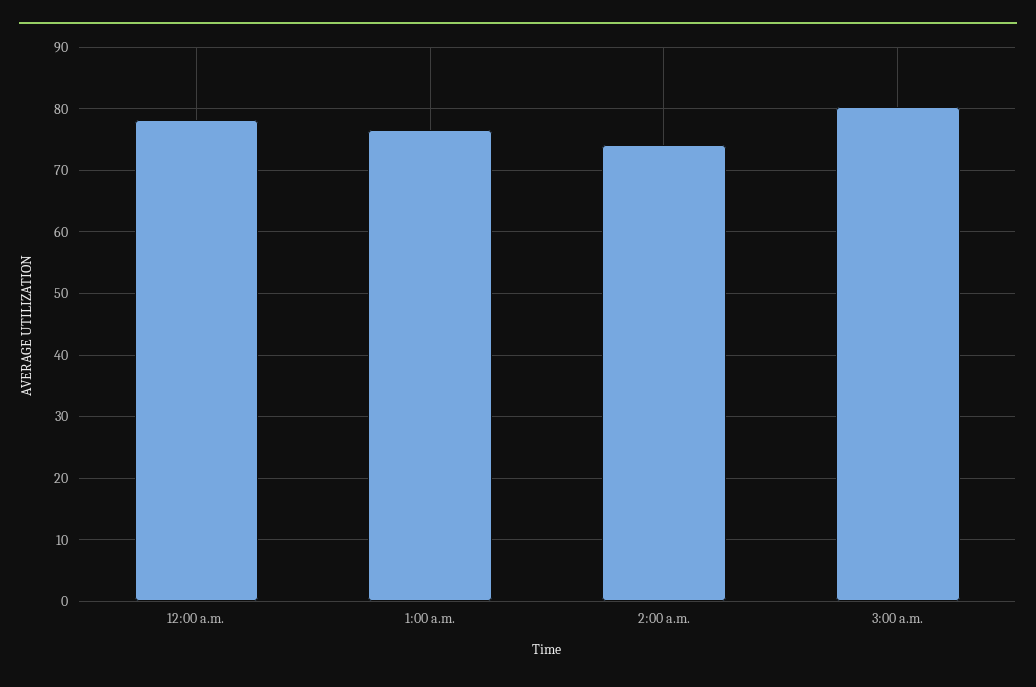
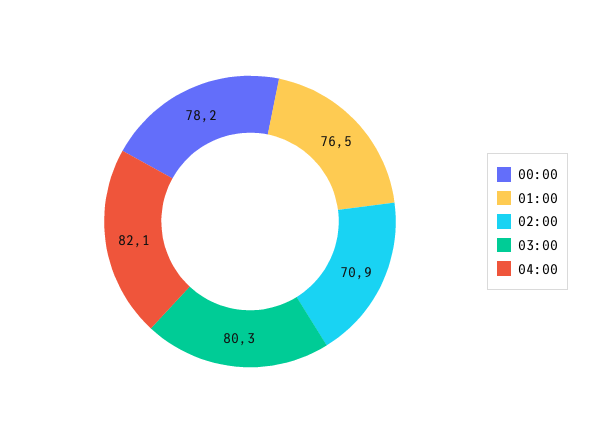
2:00 a.m.: 74 -> 70.9
04:00: none -> 82.1

